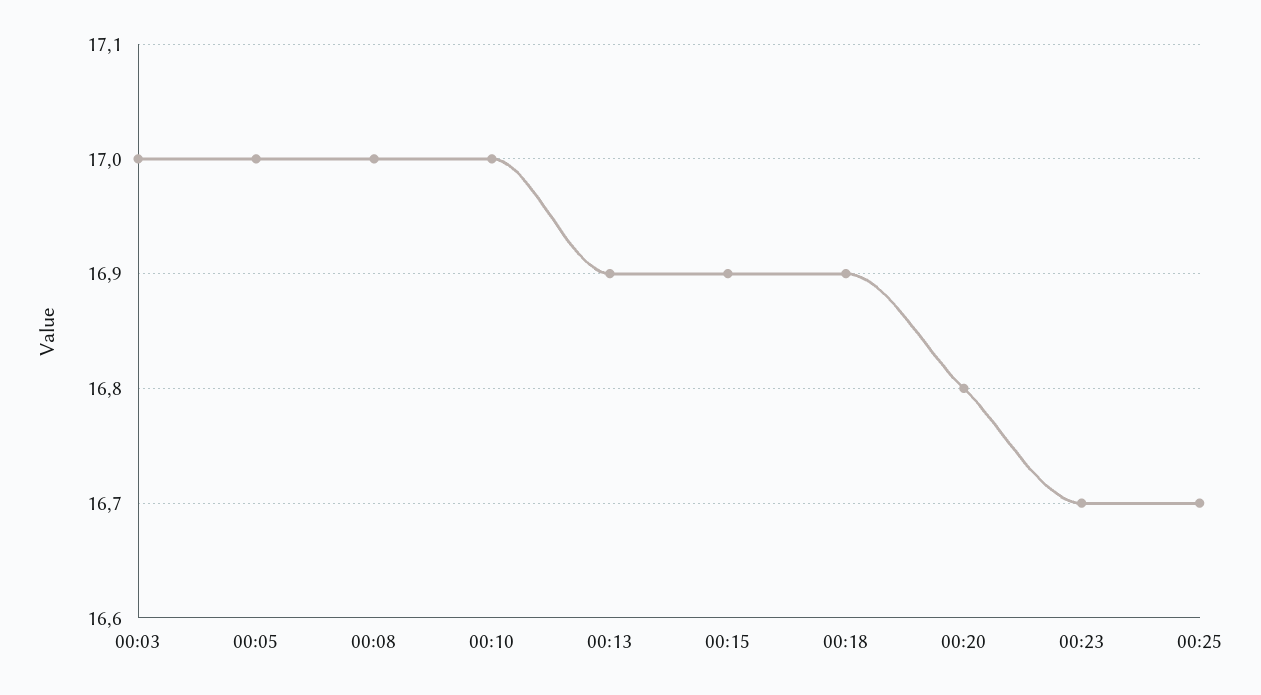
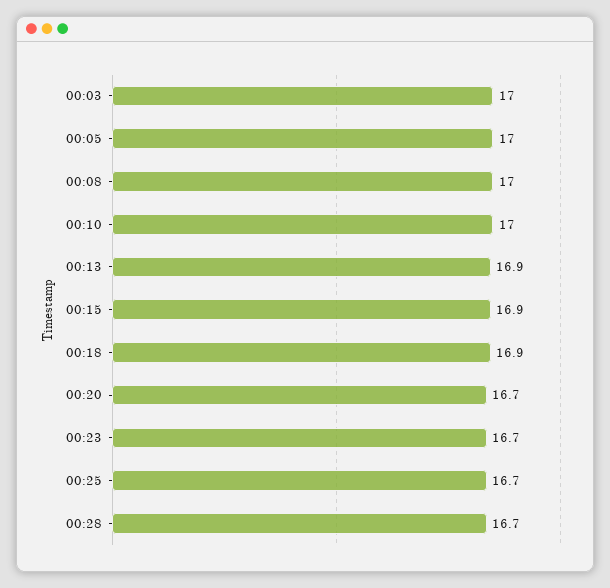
00:20: 16.8 -> 16.7
00:28: none -> 16.7

